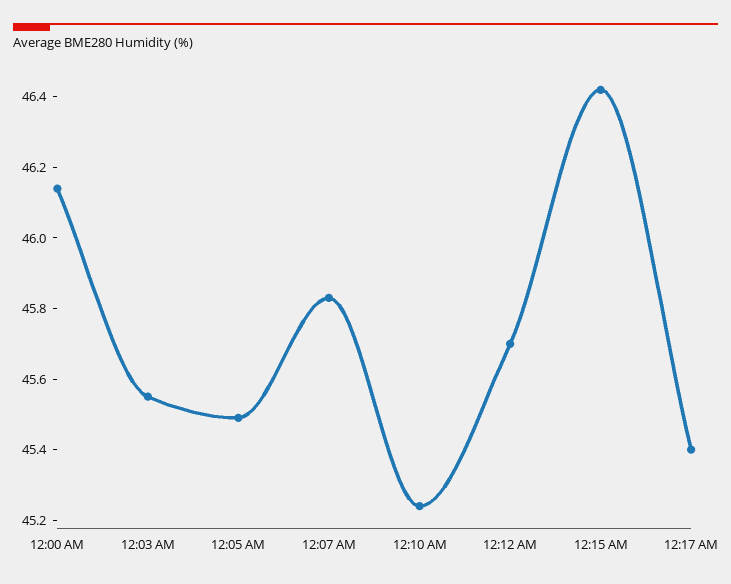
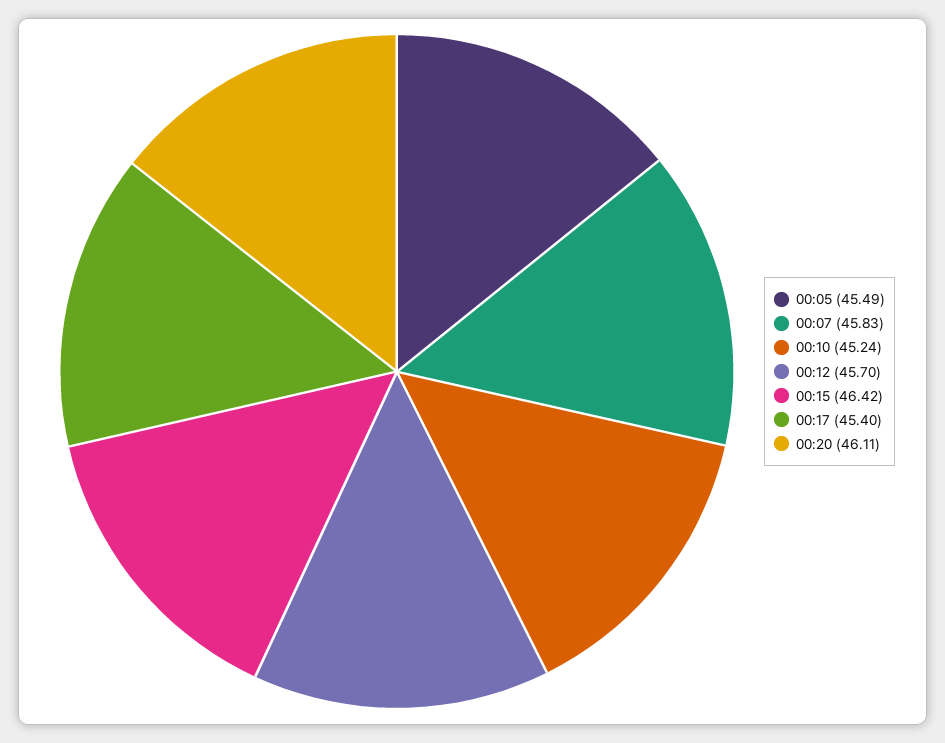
12:00 AM: 46.15 -> none
12:03 AM: 45.55 -> none
00:20: none -> 46.11

